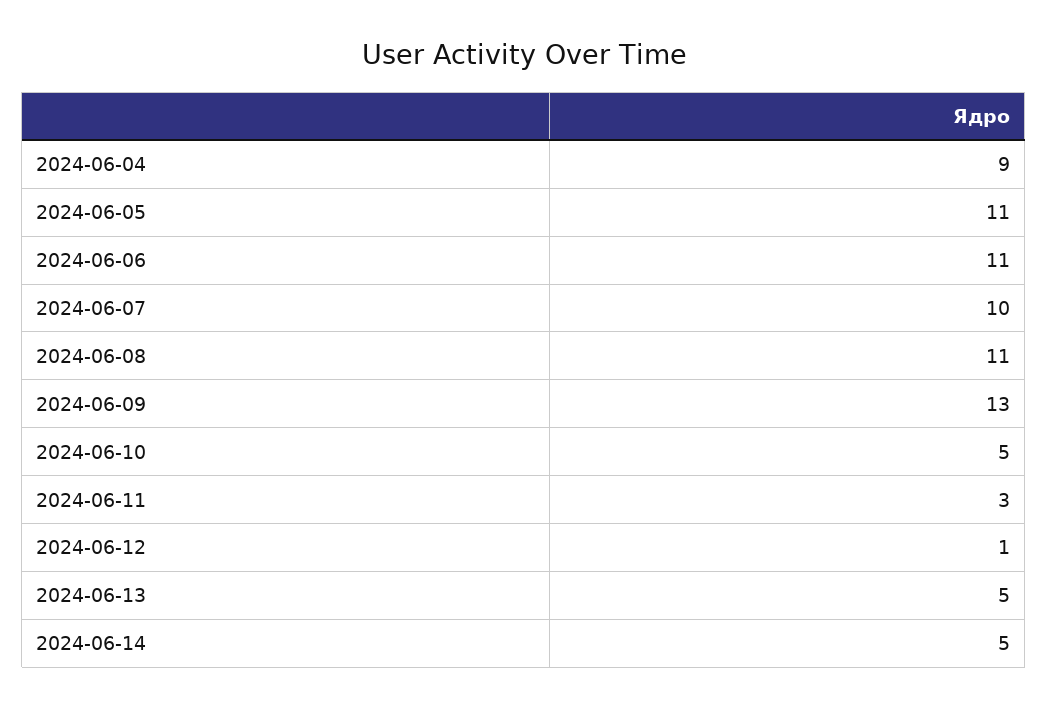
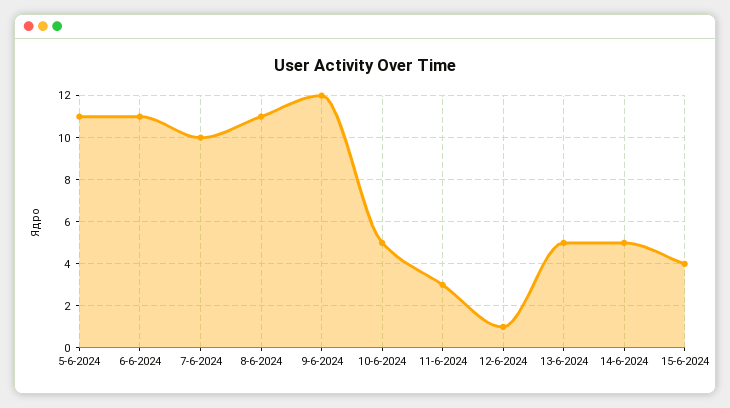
2024-06-04: 9 -> none
2024-06-09: 13 -> 12
15-6-2024: none -> 4

